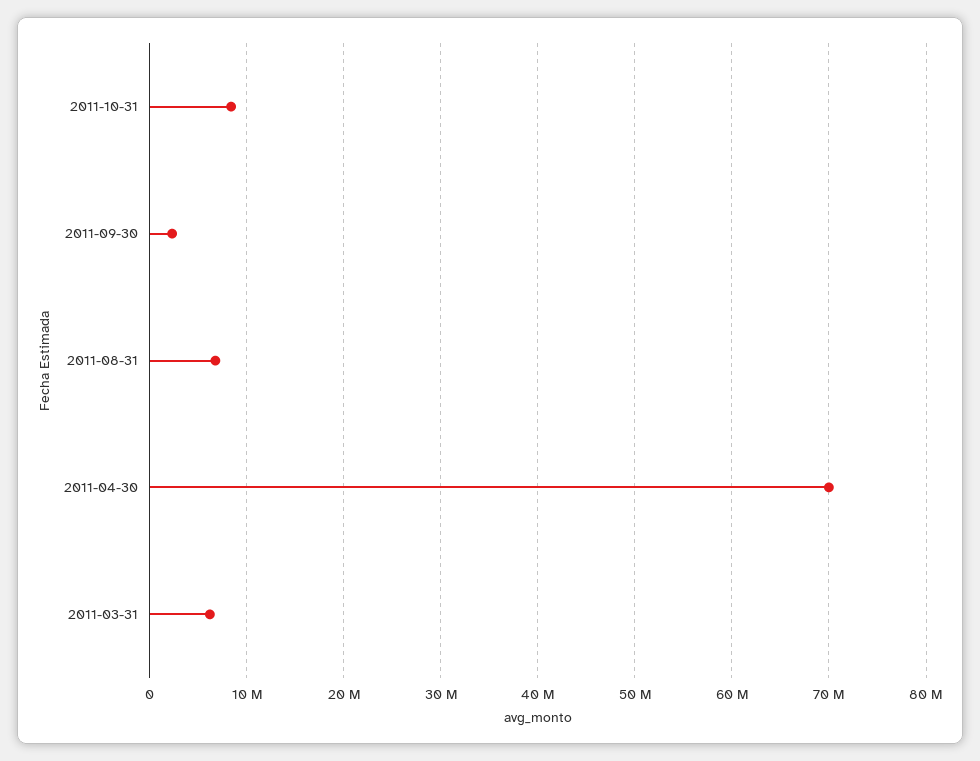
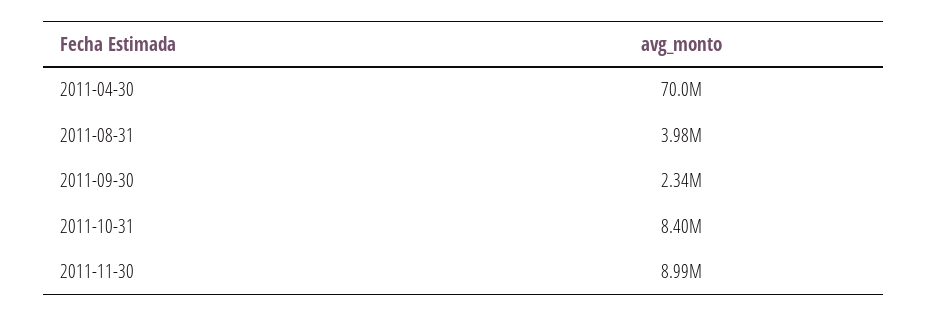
2011-08-31: 7000000 -> 3980000
2011-03-31: 6000000 -> none
2011-11-30: none -> 8990000

